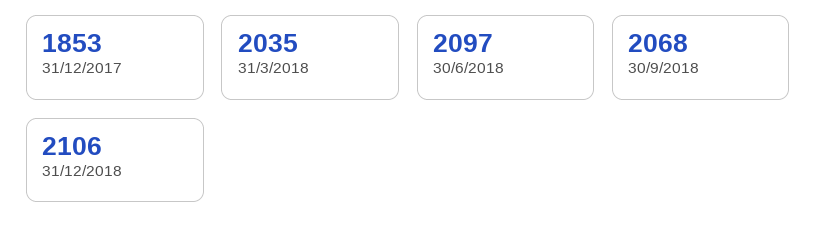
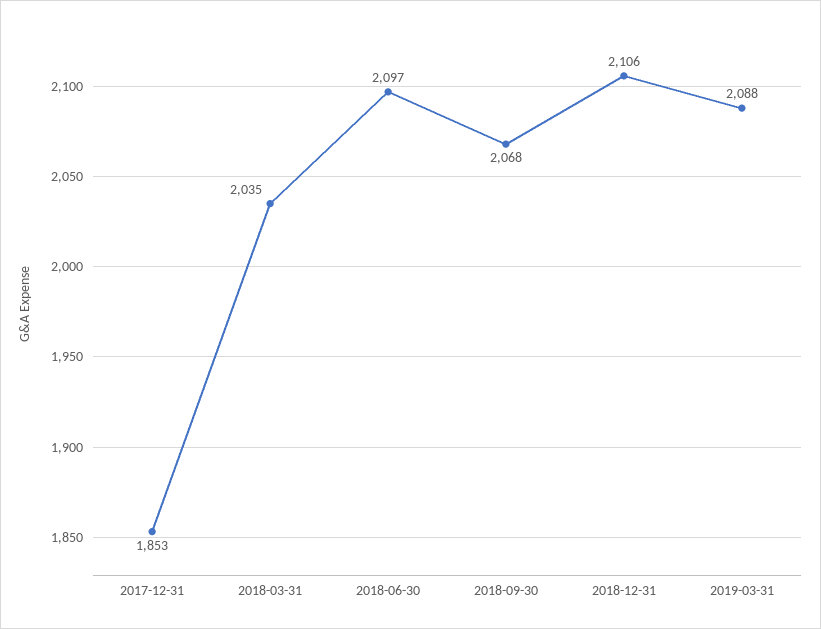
2019-03-31: none -> 2088

